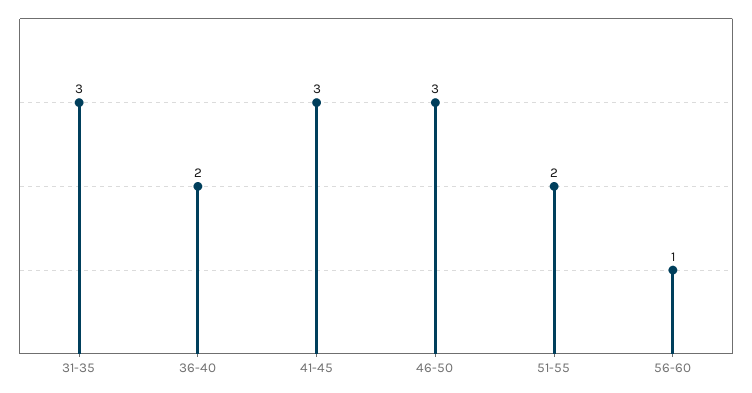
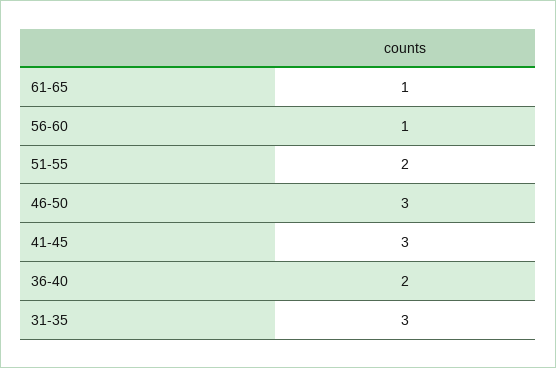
61-65: none -> 1

